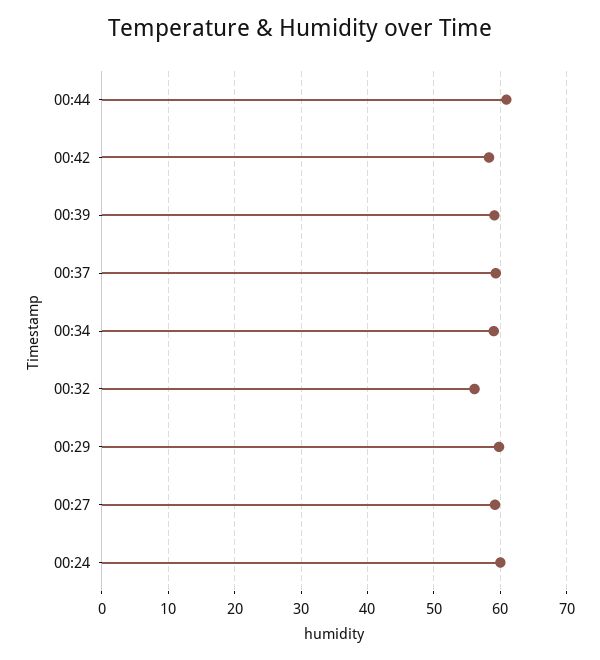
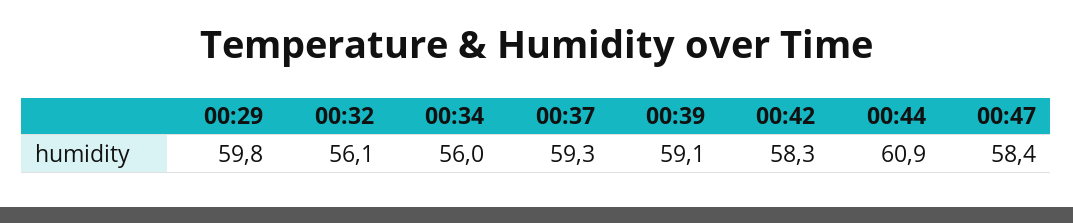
00:34: 59 -> 56
00:27: 59 -> none
00:24: 60 -> none
00:47: none -> 58.4

